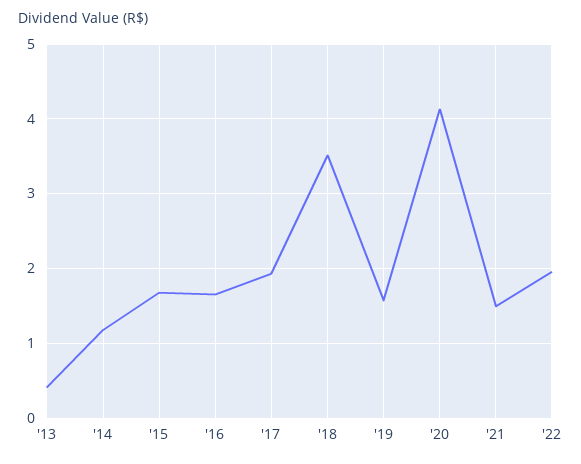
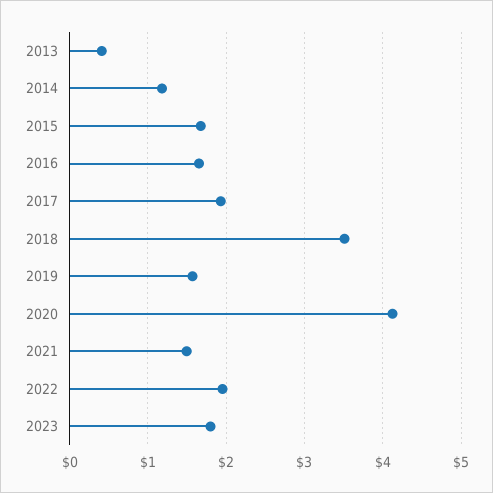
2023: none -> 1.8

